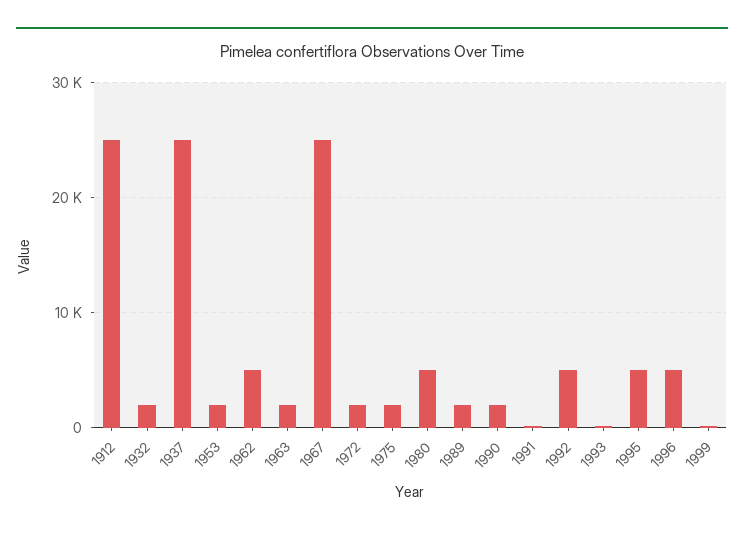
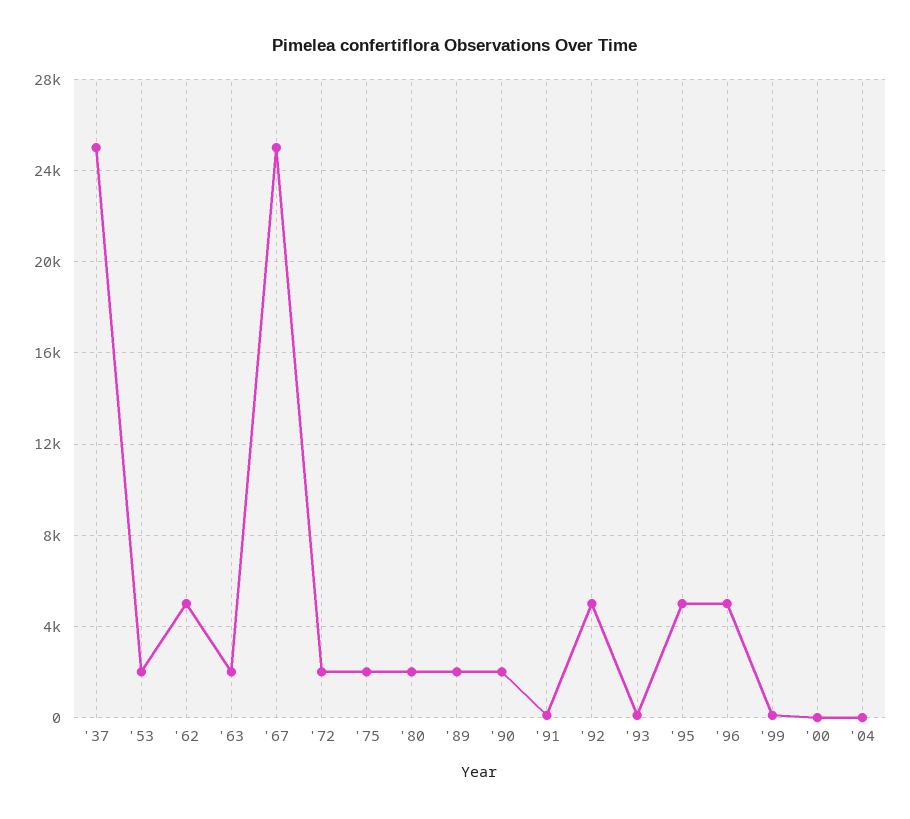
1912: 25000 -> none
1932: 2000 -> none
1980: 5000 -> 2000
'00: none -> 0
'04: none -> 0

